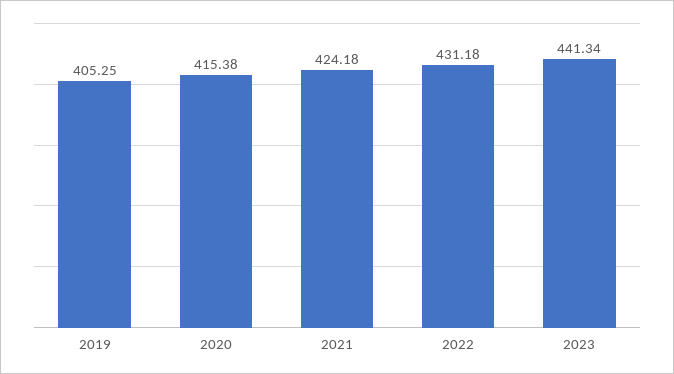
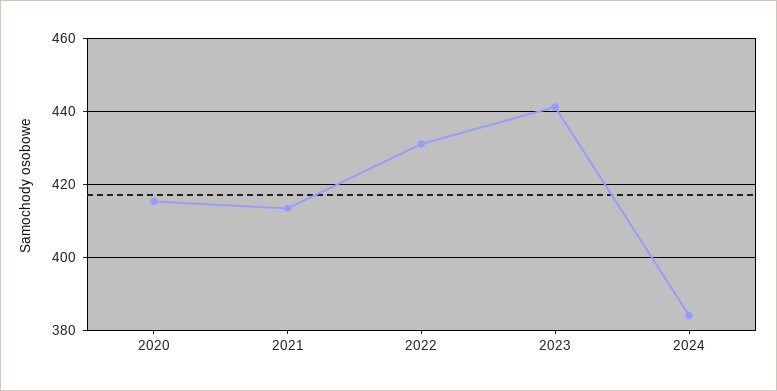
2019: 405.25 -> none
2021: 424.18 -> 414
2024: none -> 384

